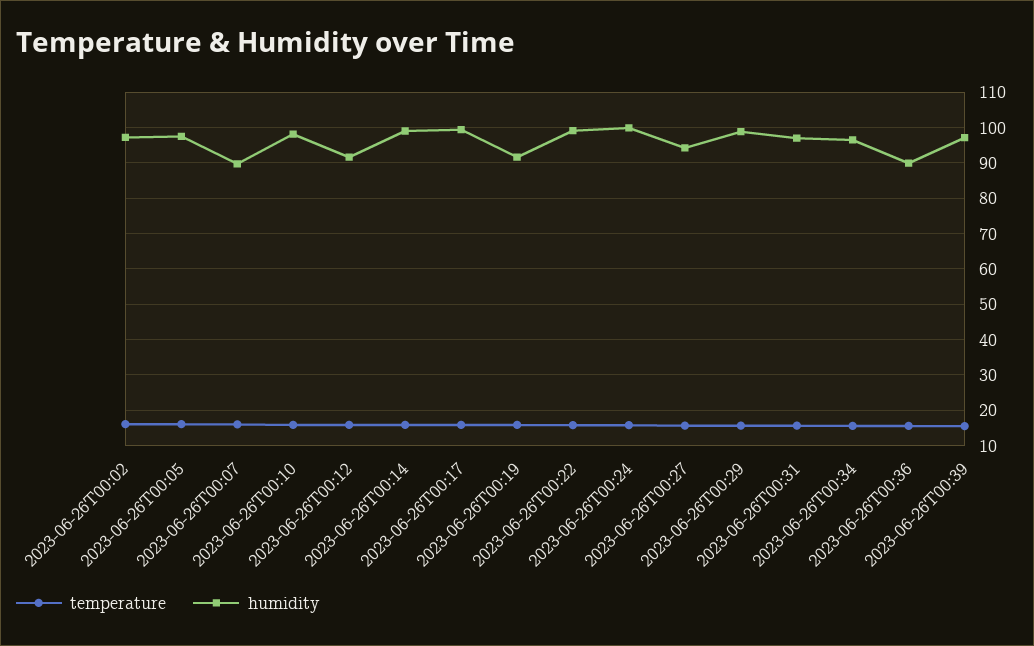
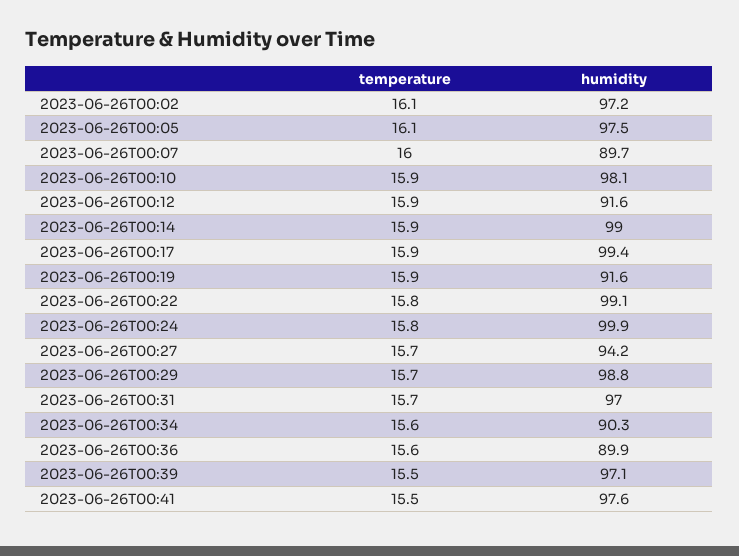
humidity, 2023-06-26T00:34: 96 -> 90.3
temperature, 2023-06-26T00:41: none -> 15.5
humidity, 2023-06-26T00:41: none -> 97.6

